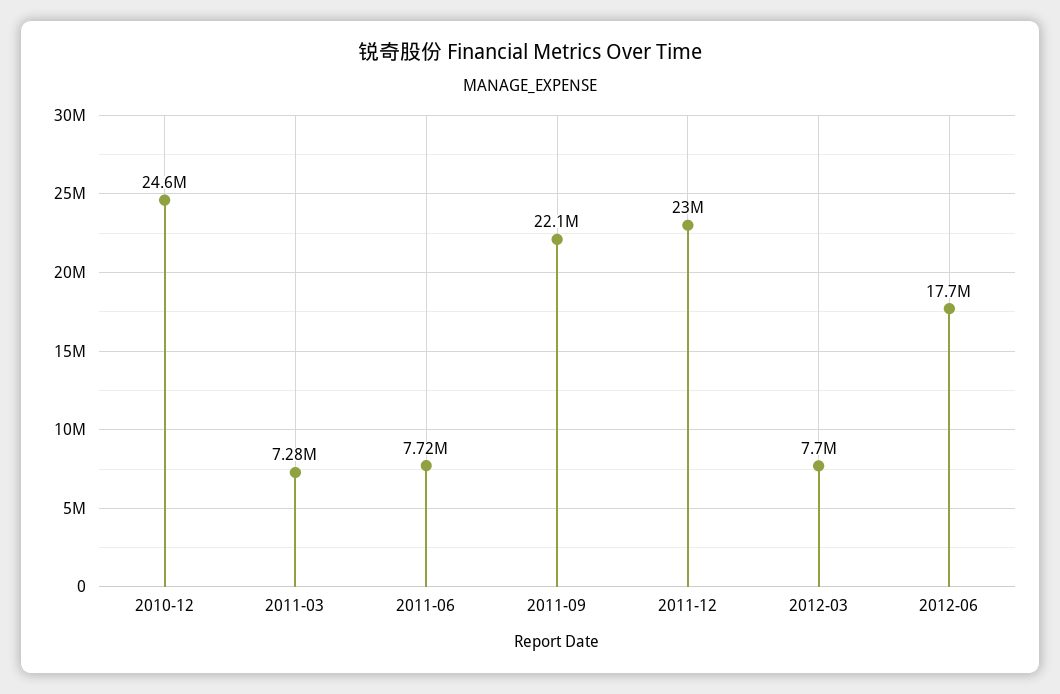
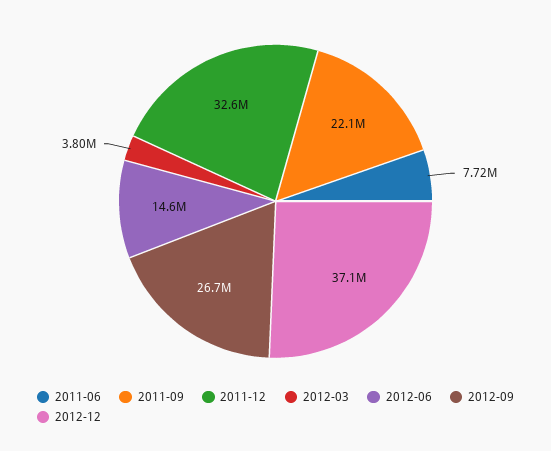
2010-12: 24600000 -> none
2011-03: 7280000 -> none
2011-12: 23000000 -> 32600000
2012-03: 7700000 -> 3800000
2012-06: 17700000 -> 14600000
2012-09: none -> 26700000
2012-12: none -> 37100000

